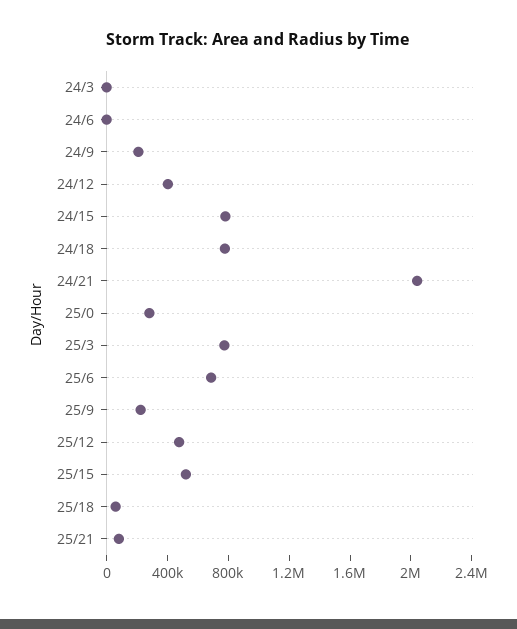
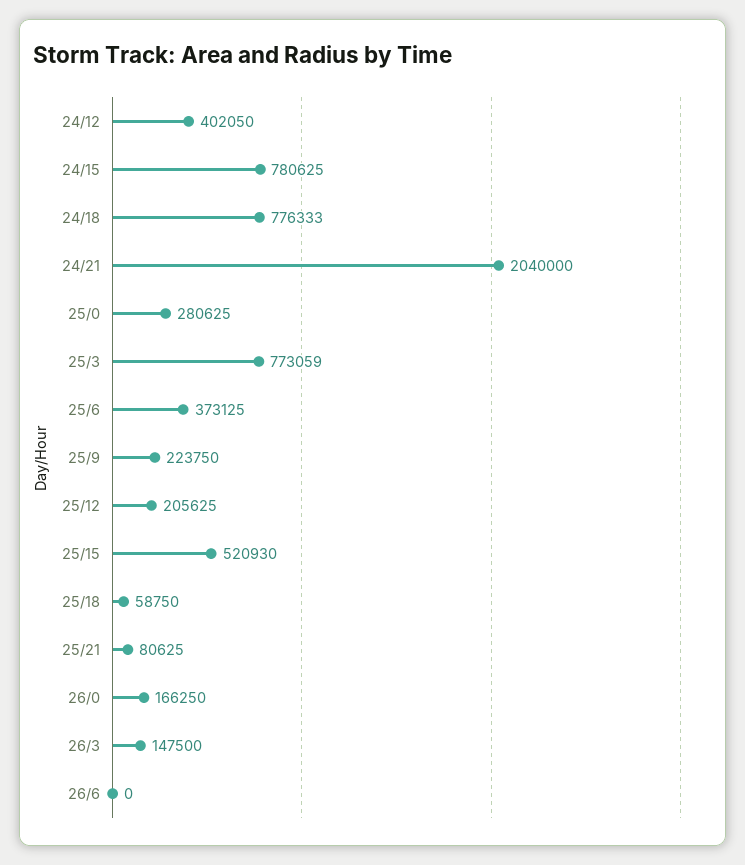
24/3: 0 -> none
24/6: 0 -> none
24/9: 200000 -> none
25/6: 700000 -> 373125
25/12: 500000 -> 205625
26/0: none -> 166250
26/3: none -> 147500
26/6: none -> 0

